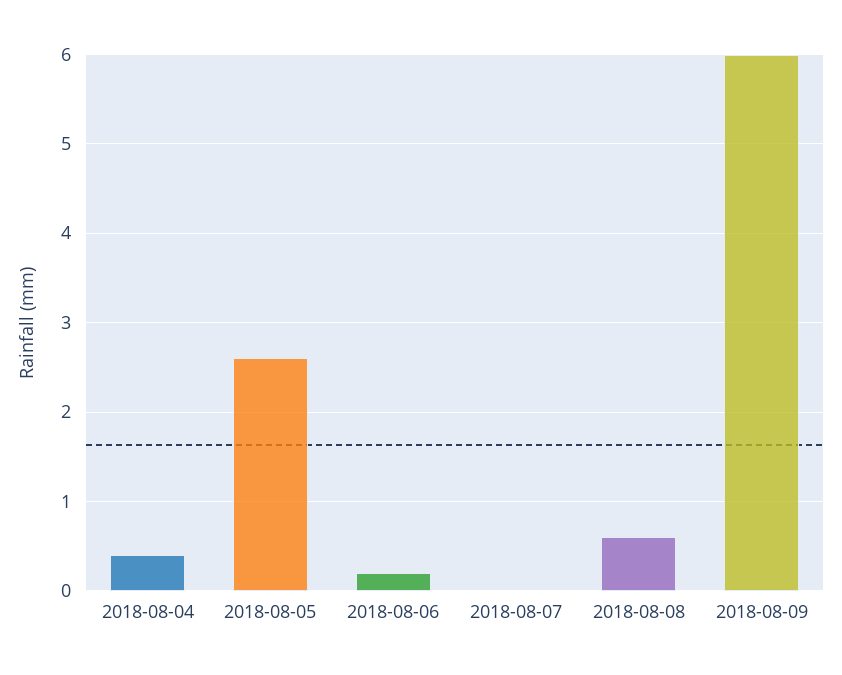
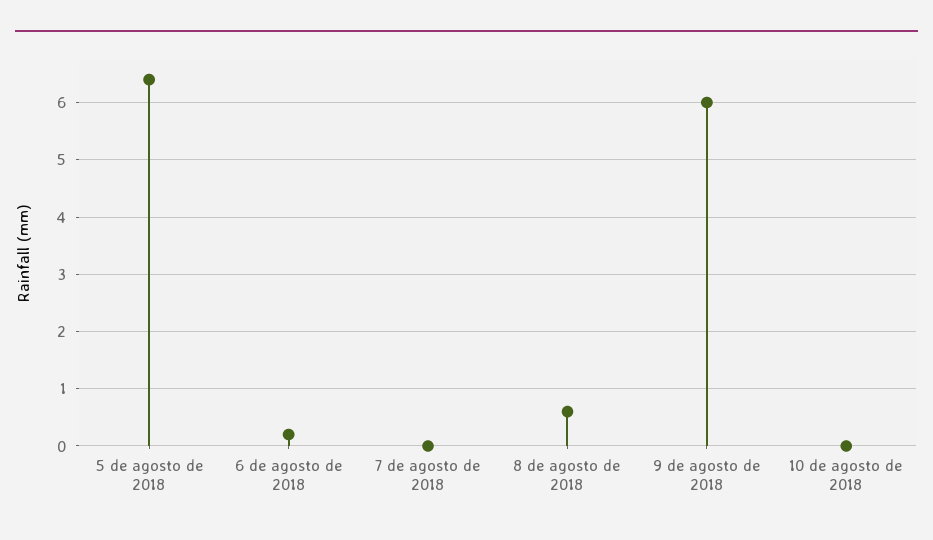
2018-08-04: 0.4 -> none
2018-08-05: 2.6 -> 6.5
10 de agosto de 2018: none -> 0

